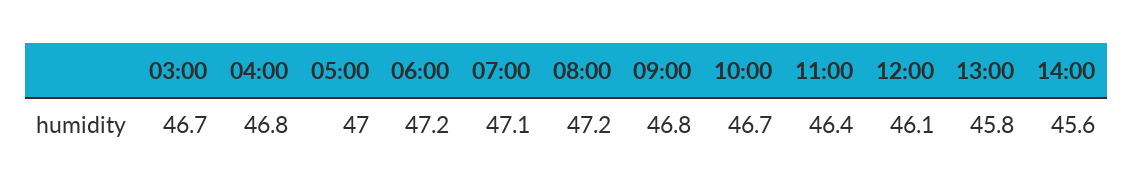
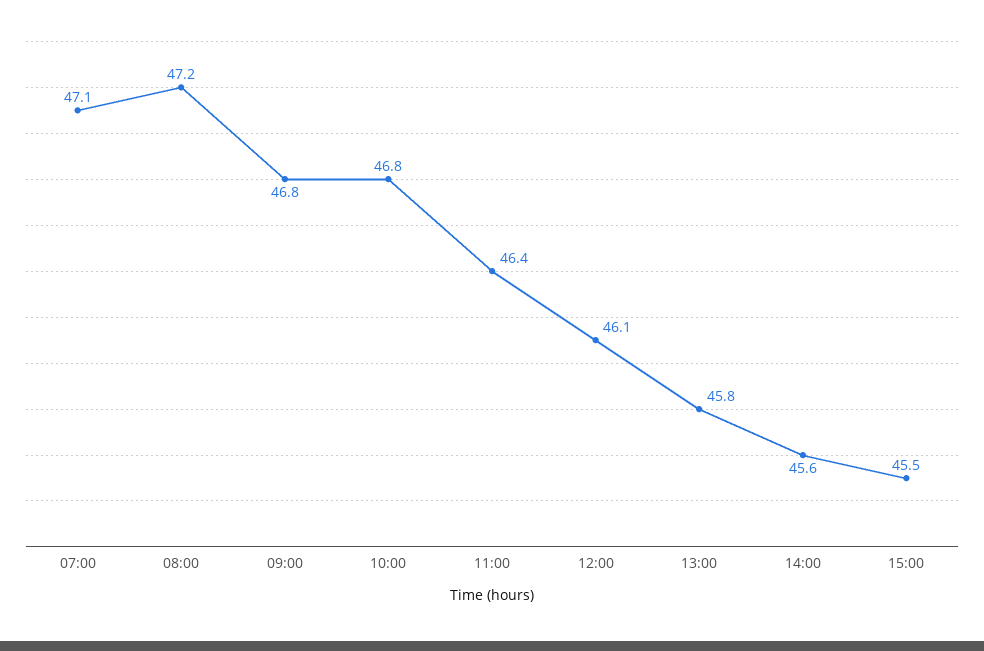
03:00: 46.7 -> none
04:00: 46.8 -> none
05:00: 47 -> none
06:00: 47.2 -> none
10:00: 46.7 -> 46.8
15:00: none -> 45.5

